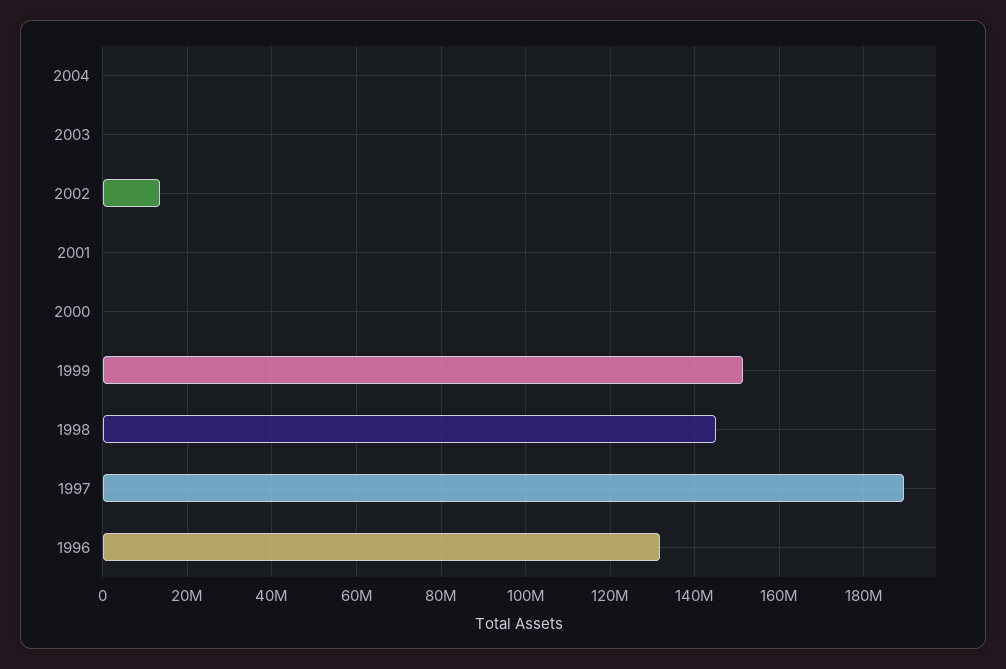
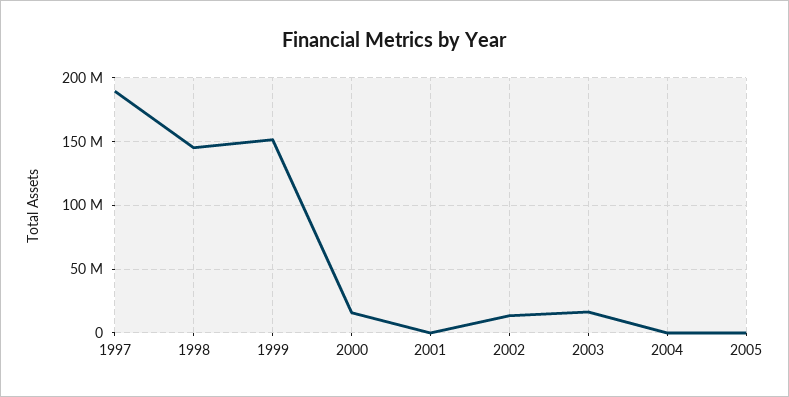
2003: 0 -> 15000000
2000: 0 -> 15000000
1996: 132000000 -> none
2005: none -> 0

